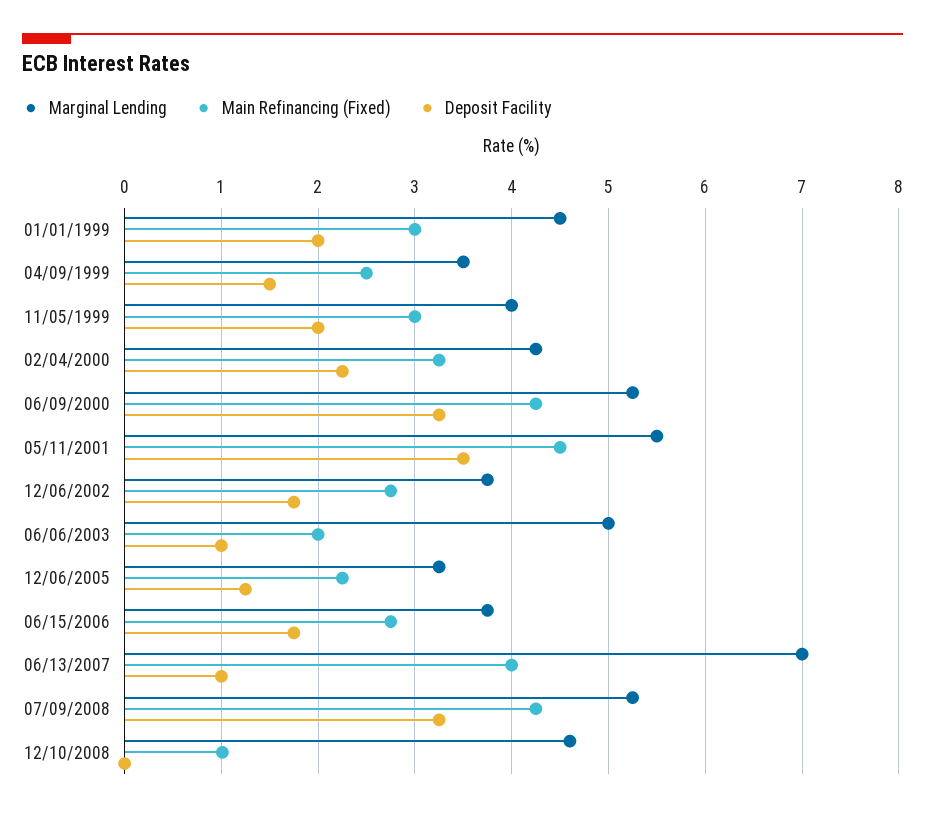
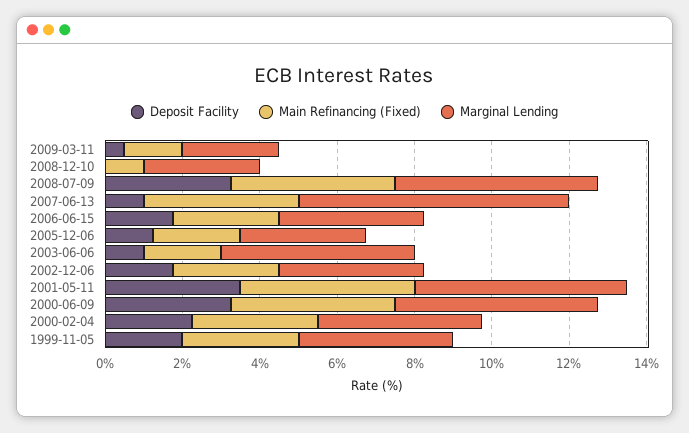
Marginal Lending, 01/01/1999: 4.5 -> none
Main Refinancing (Fixed), 01/01/1999: 3 -> none
Deposit Facility, 01/01/1999: 2 -> none
Marginal Lending, 04/09/1999: 3.5 -> none
Main Refinancing (Fixed), 04/09/1999: 2.5 -> none
Deposit Facility, 04/09/1999: 1.5 -> none
Marginal Lending, 12/10/2008: 4.6 -> 3
Deposit Facility, 2009-03-11: none -> 0.5
Main Refinancing (Fixed), 2009-03-11: none -> 1.5
Marginal Lending, 2009-03-11: none -> 2.5

